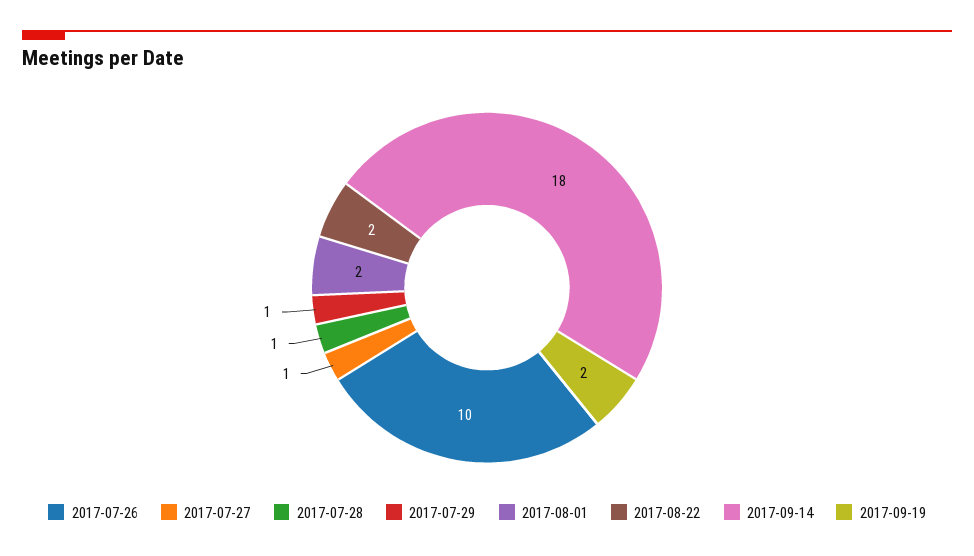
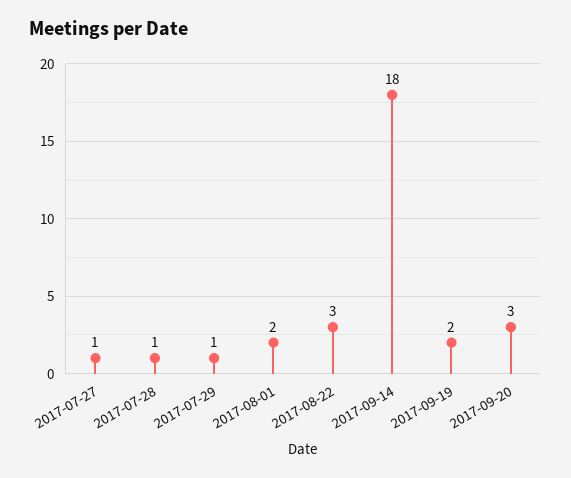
2017-07-26: 10 -> none
2017-08-22: 2 -> 3
2017-09-20: none -> 3

